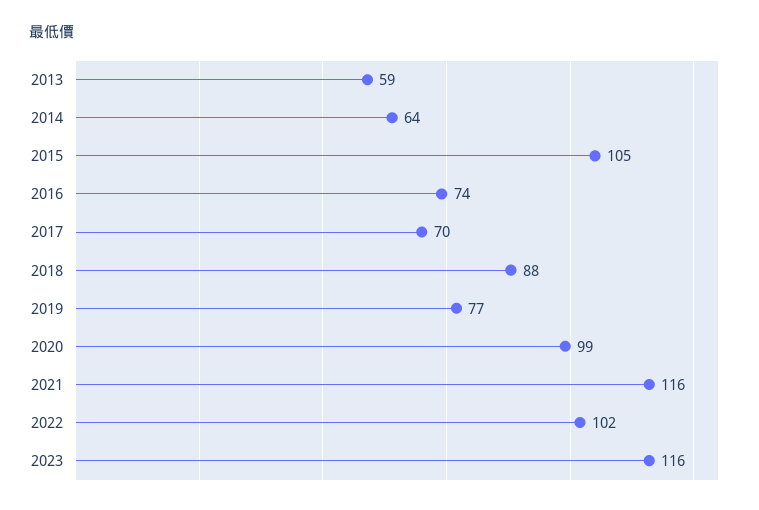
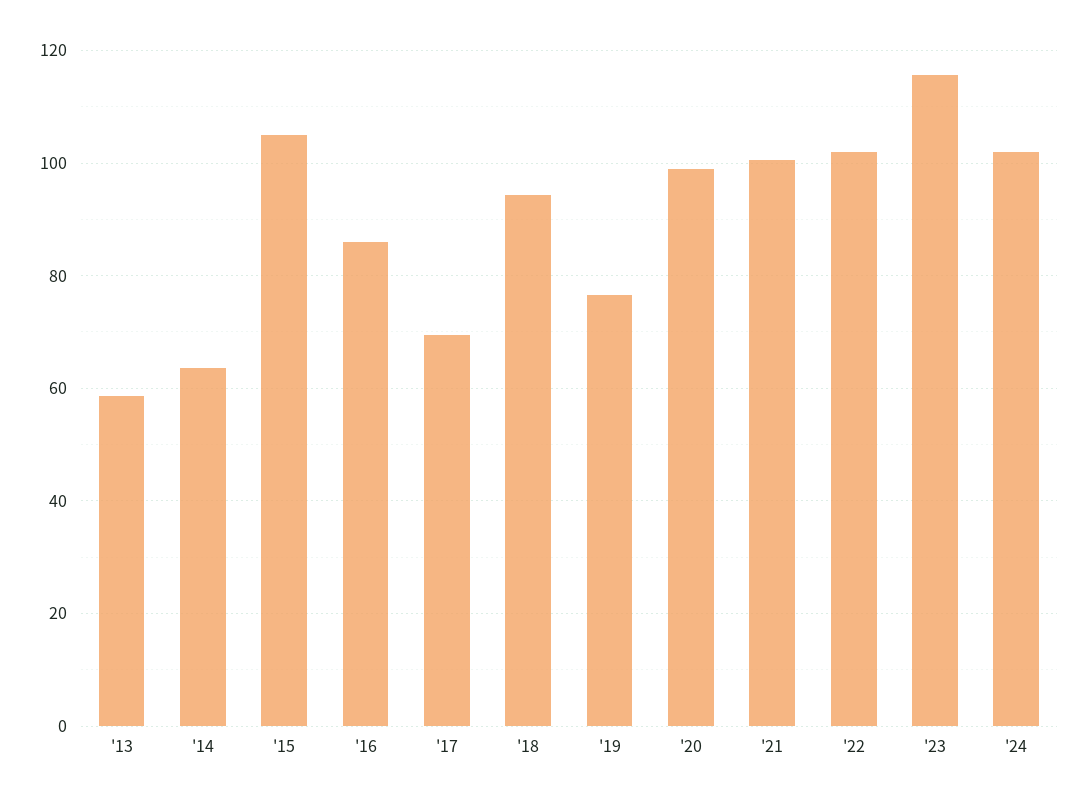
2016: 74 -> 86
2018: 88 -> 94
2021: 116 -> 100
'24: none -> 102

